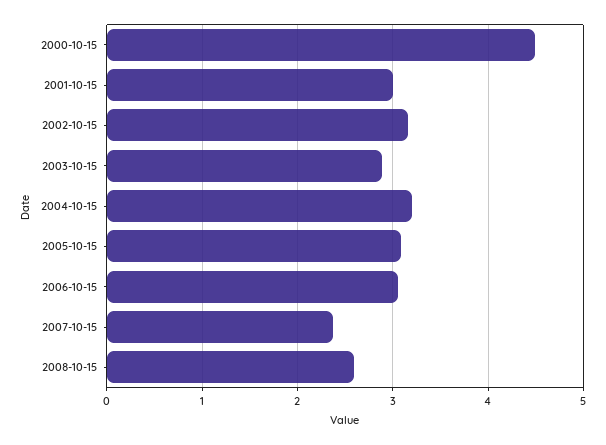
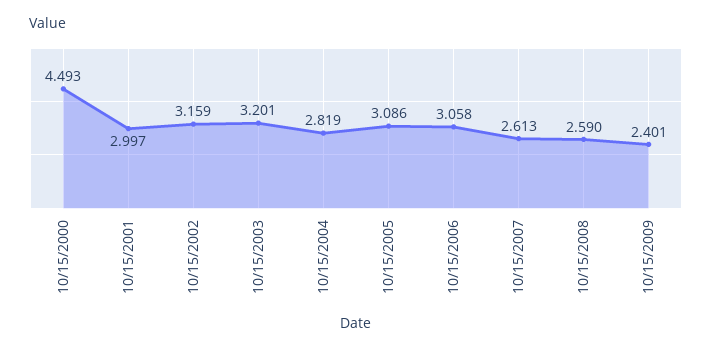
2003-10-15: 2.9 -> 3.201
2004-10-15: 3.2 -> 2.819
2007-10-15: 2.4 -> 2.613
10/15/2009: none -> 2.401

